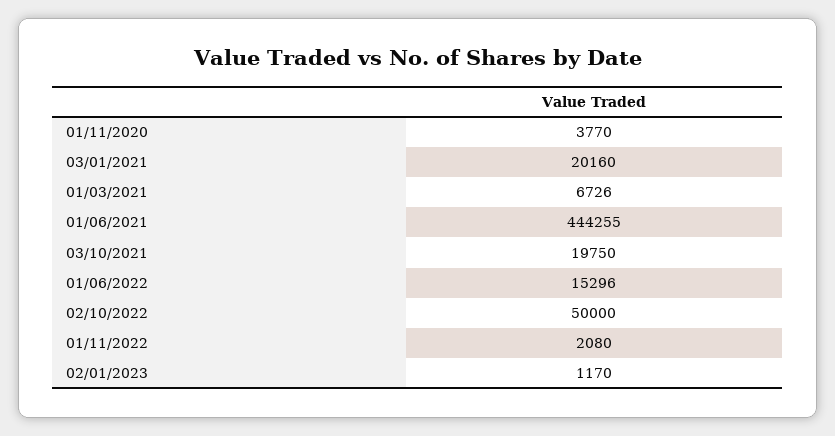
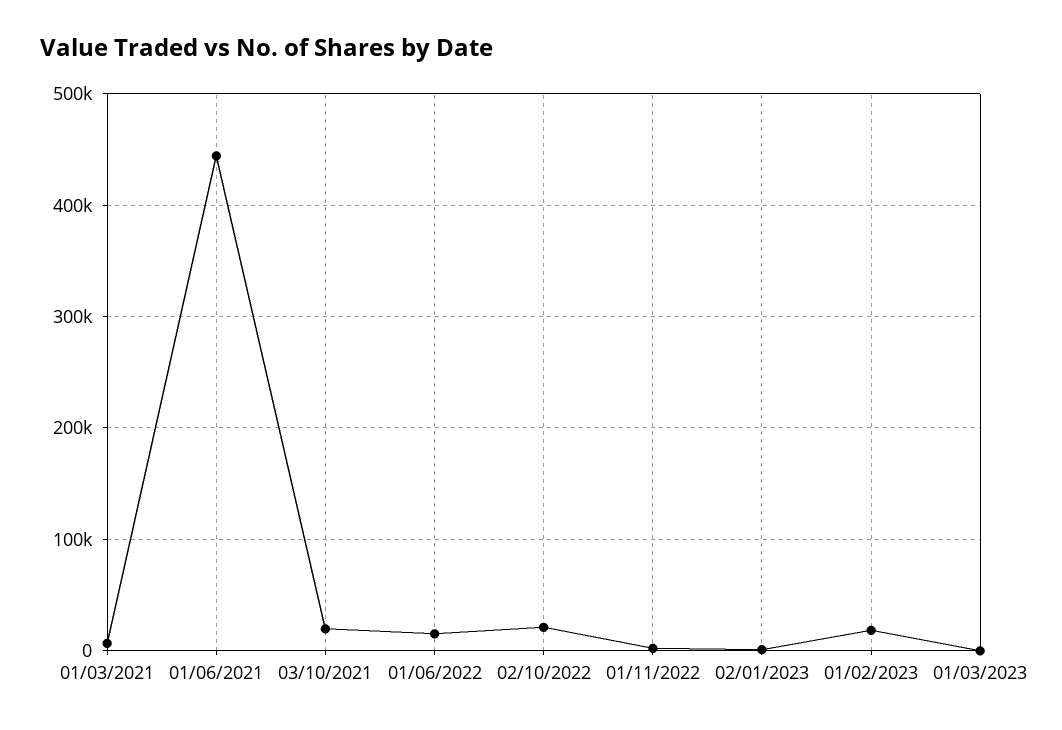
01/11/2020: 3770 -> none
03/01/2021: 20160 -> none
02/10/2022: 50000 -> 20000
01/02/2023: none -> 20000
01/03/2023: none -> 0

